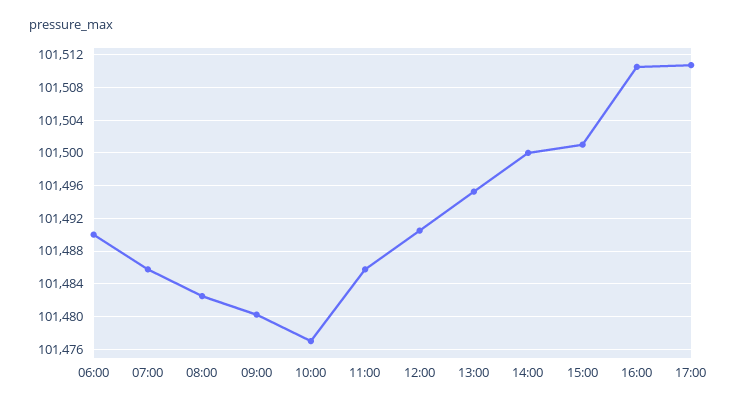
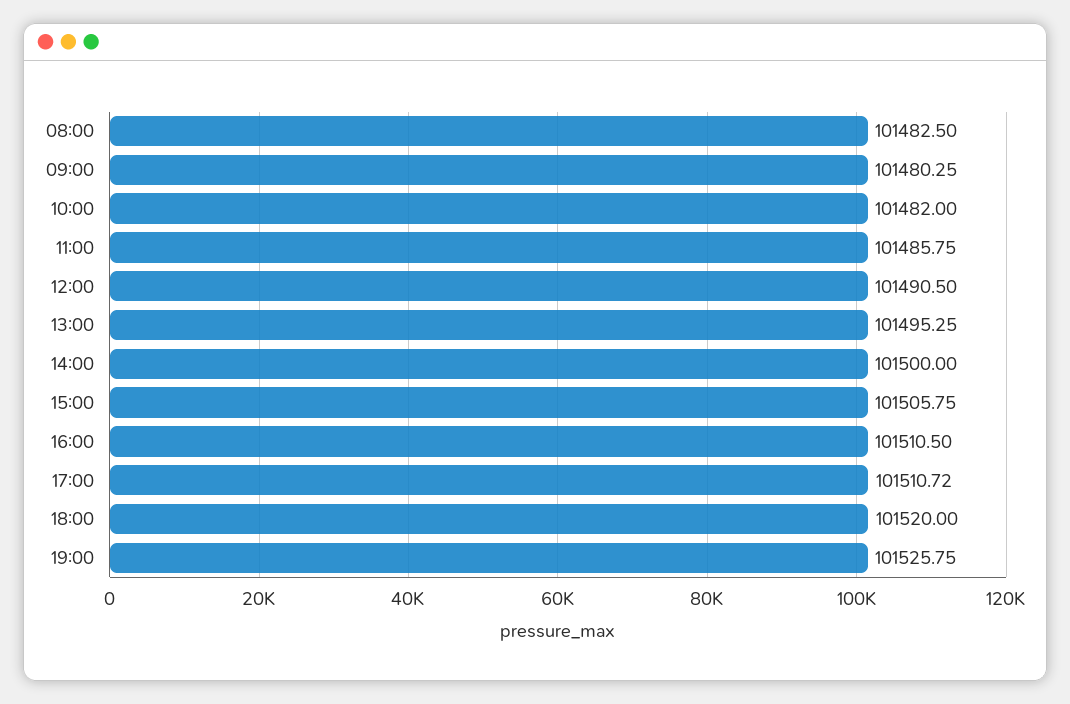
06:00: 101490 -> none
07:00: 101486 -> none
10:00: 101477 -> 101482
15:00: 101501 -> 101505.75
18:00: none -> 101520
19:00: none -> 101525.75

